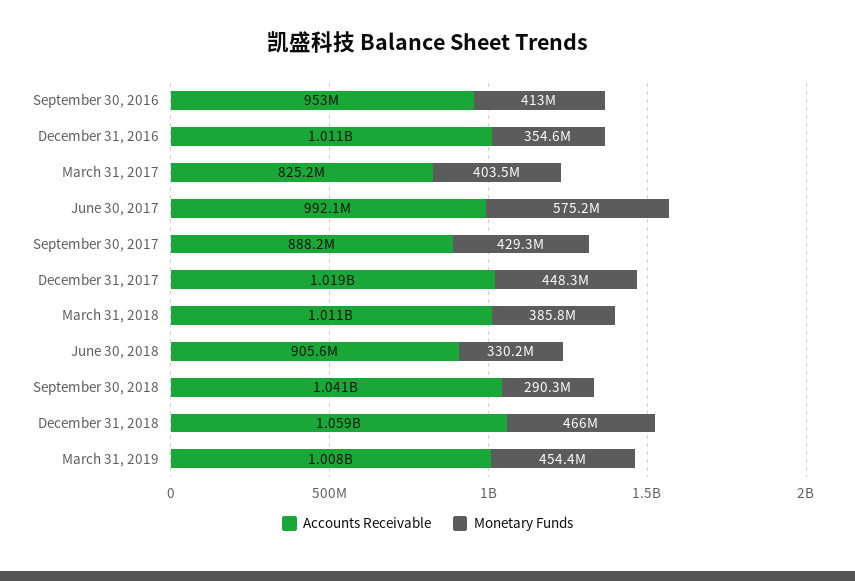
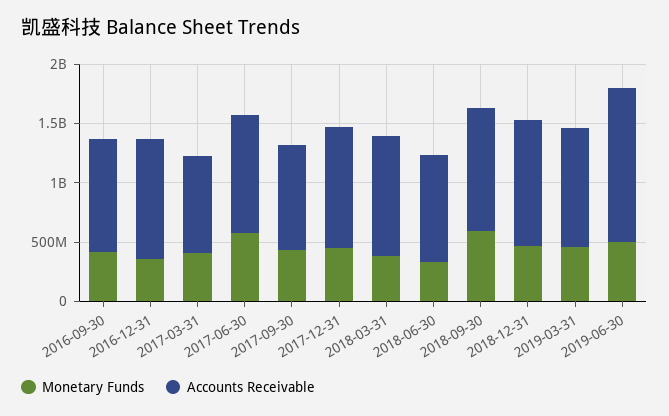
Monetary Funds, September 30, 2018: 290300000 -> 600000000
Monetary Funds, 2019-06-30: none -> 500000000
Accounts Receivable, 2019-06-30: none -> 1300000000

